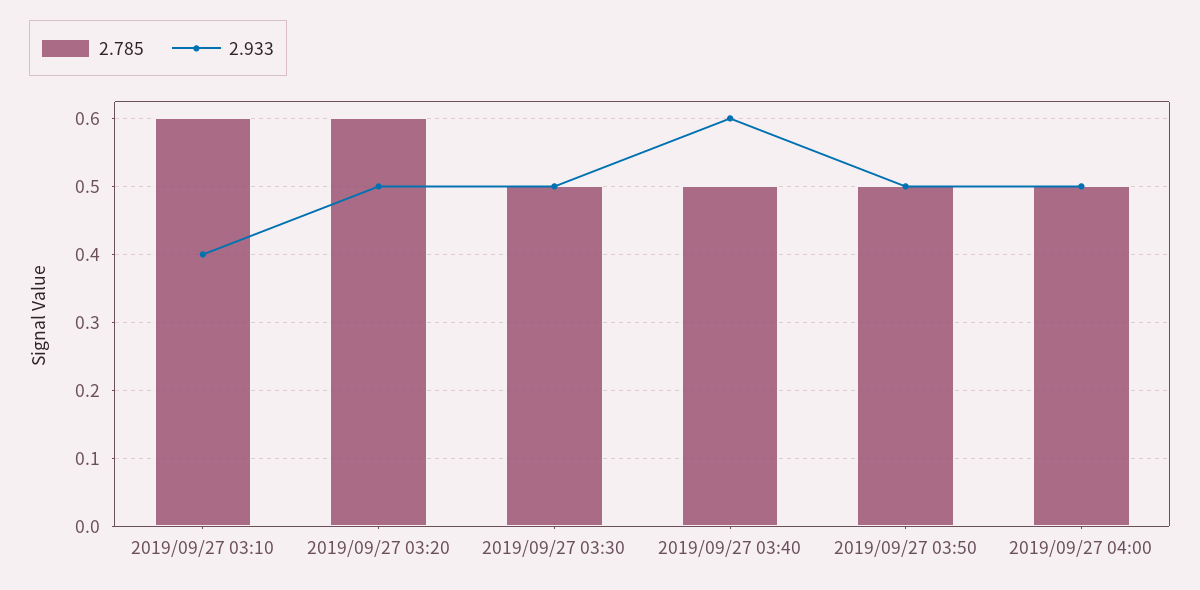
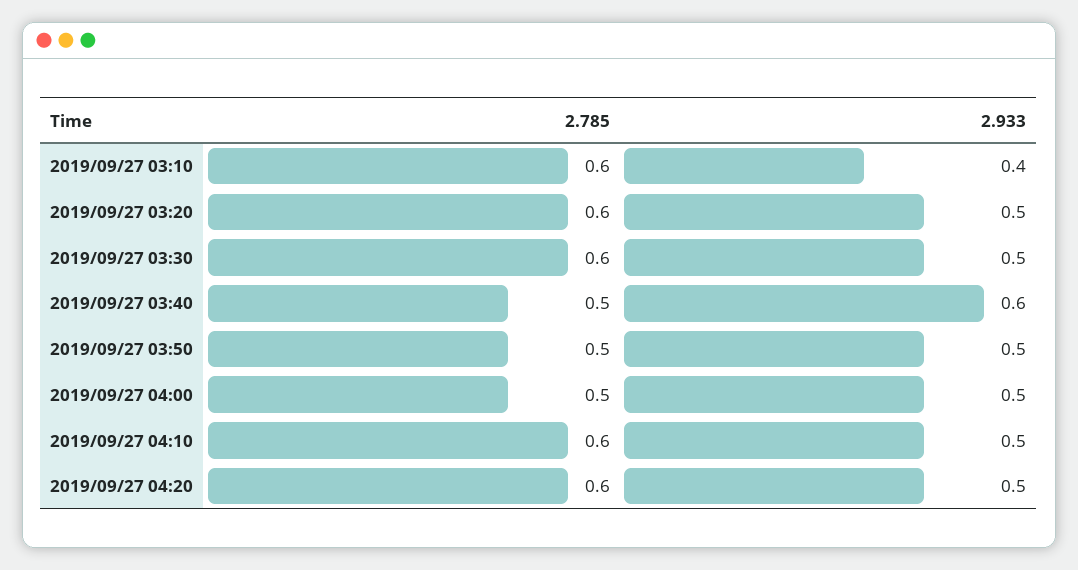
2.785, 2019/09/27 03:30: 0.5 -> 0.6
2.785, 2019/09/27 04:10: none -> 0.6
2.933, 2019/09/27 04:10: none -> 0.5
2.785, 2019/09/27 04:20: none -> 0.6
2.933, 2019/09/27 04:20: none -> 0.5

